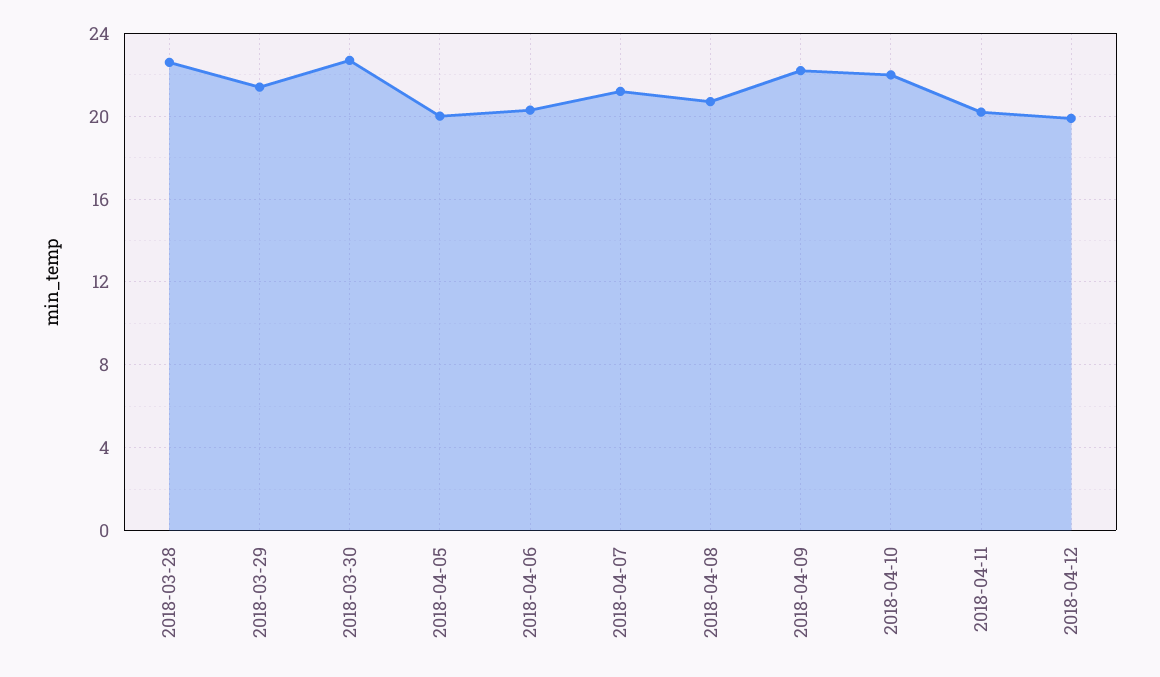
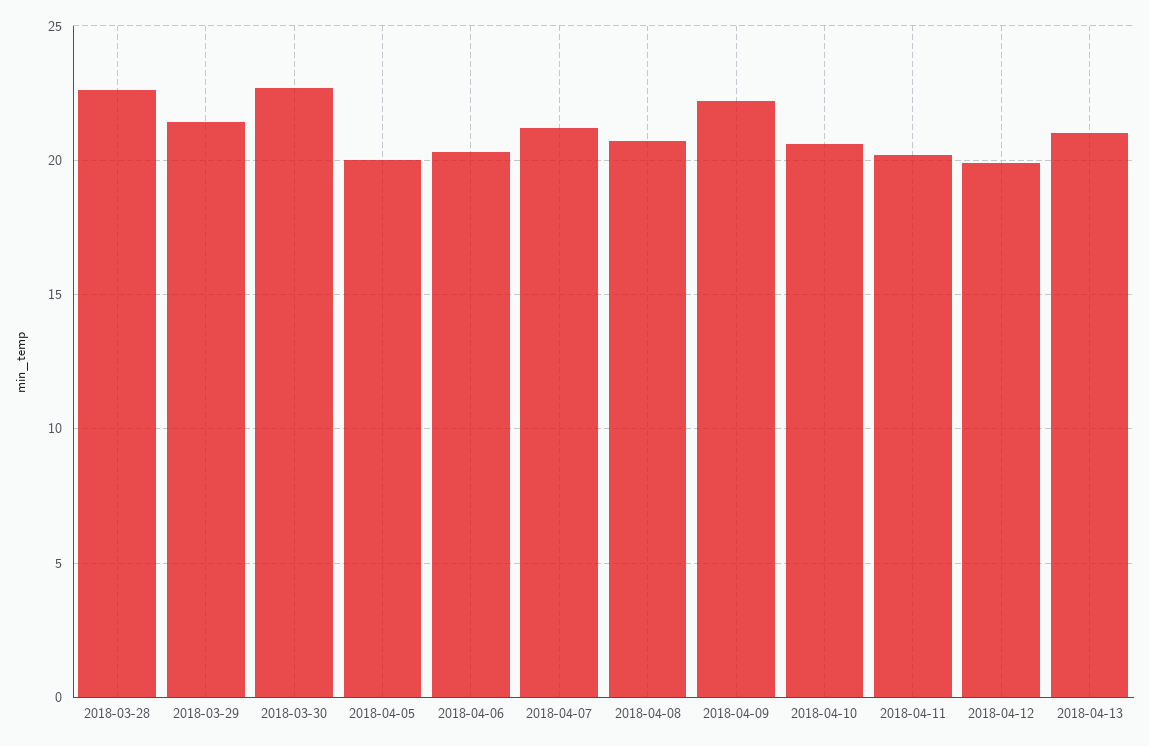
2018-04-10: 22 -> 20.5
2018-04-13: none -> 21

